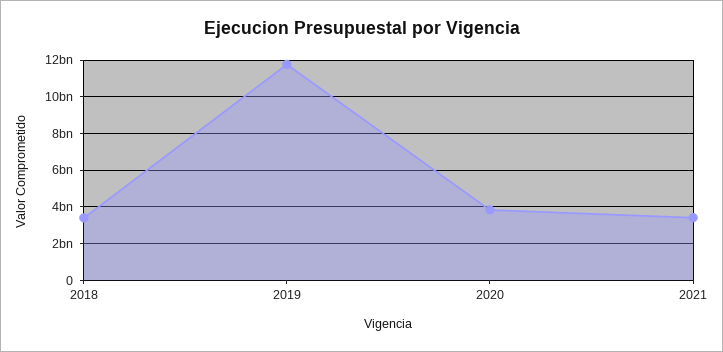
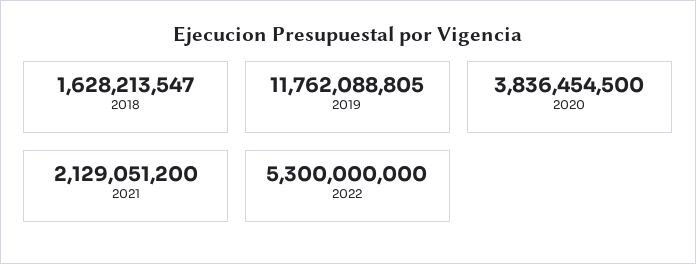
2018: 3500000000 -> 1628213547
2021: 3500000000 -> 2129051200
2022: none -> 5300000000

